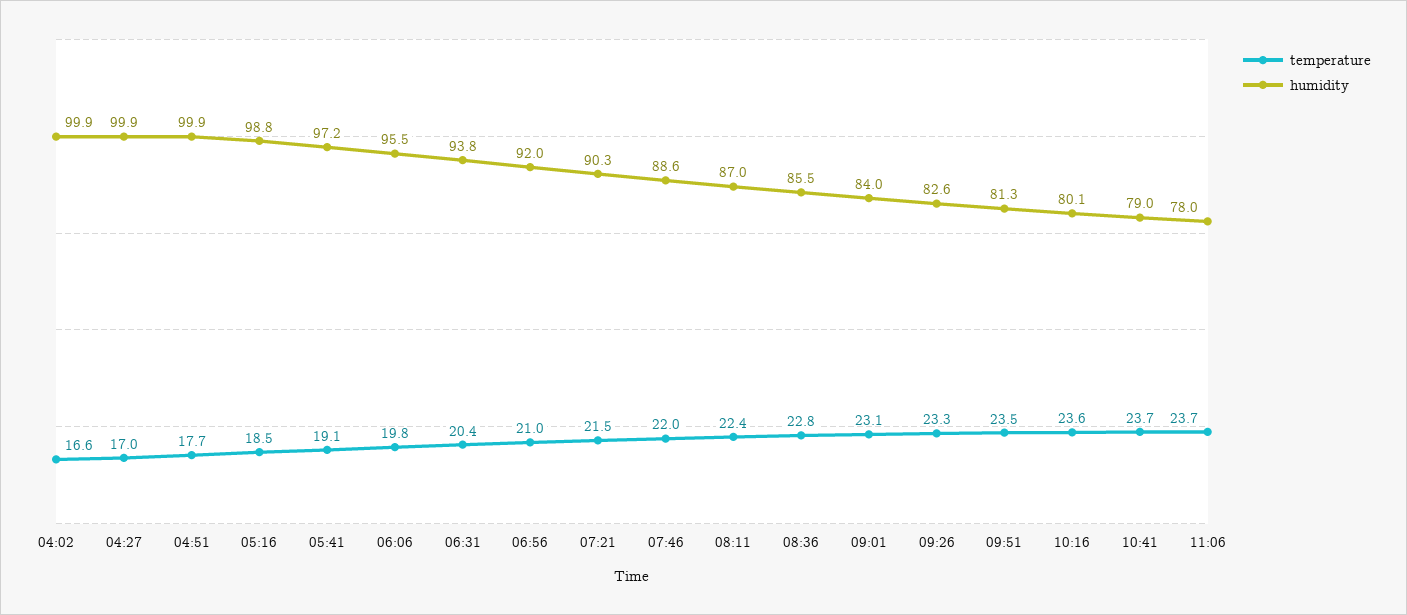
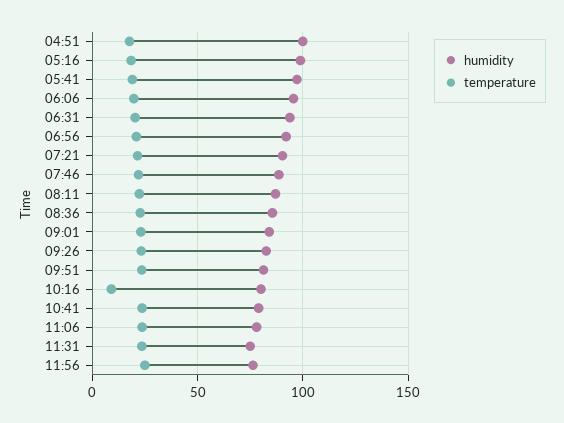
temperature, 04:02: 16.6 -> none
humidity, 04:02: 99.9 -> none
temperature, 04:27: 17 -> none
humidity, 04:27: 99.9 -> none
temperature, 10:16: 23.6 -> 10
humidity, 11:31: none -> 75
temperature, 11:31: none -> 25
humidity, 11:56: none -> 75
temperature, 11:56: none -> 25

